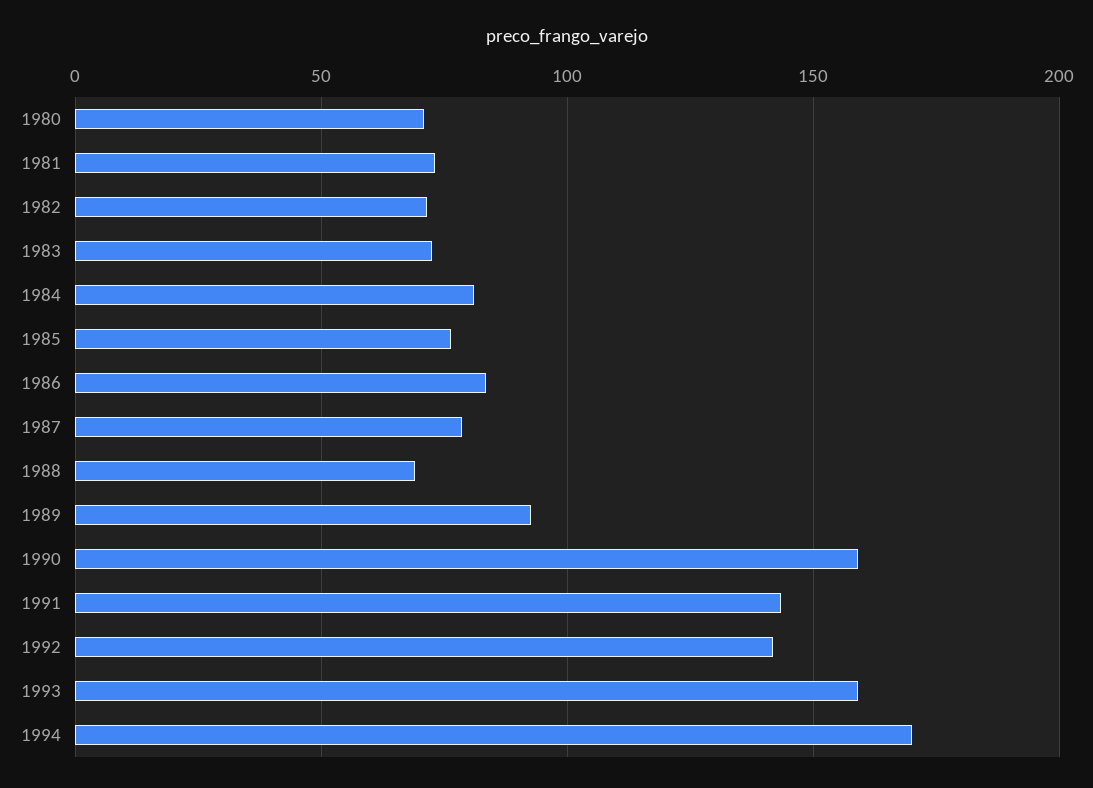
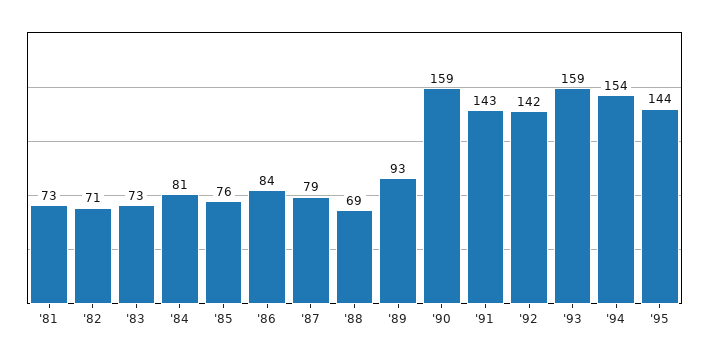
1980: 70 -> none
1994: 170 -> 154
'95: none -> 144

